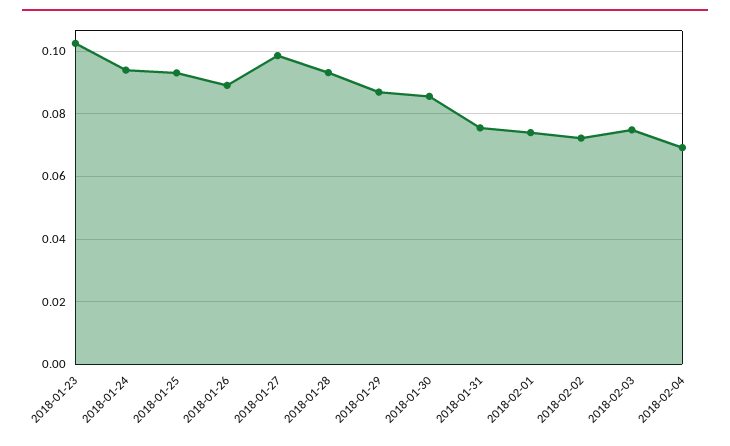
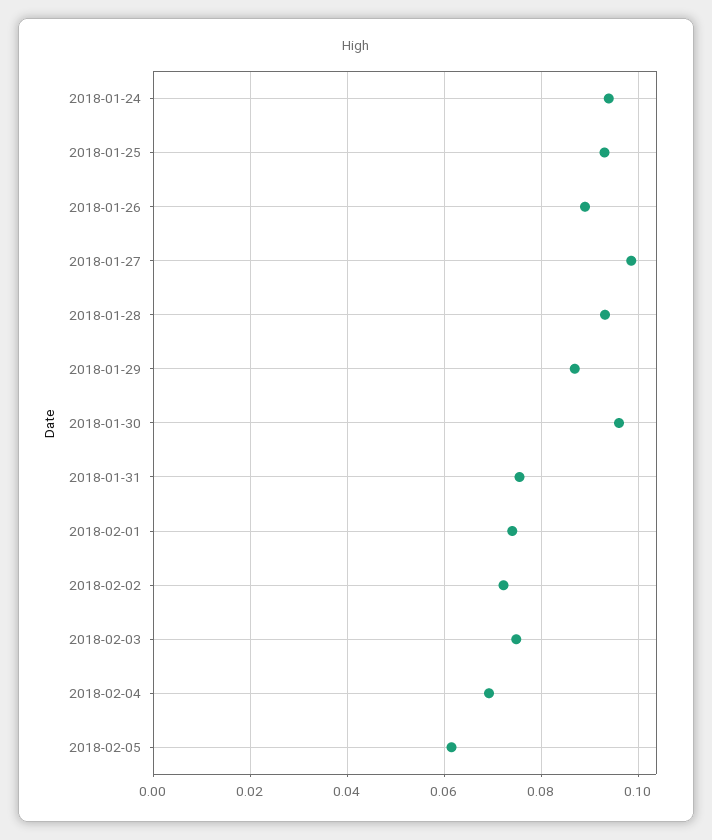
2018-01-23: 0.102 -> none
2018-01-30: 0.086 -> 0.096
2018-02-05: none -> 0.062

